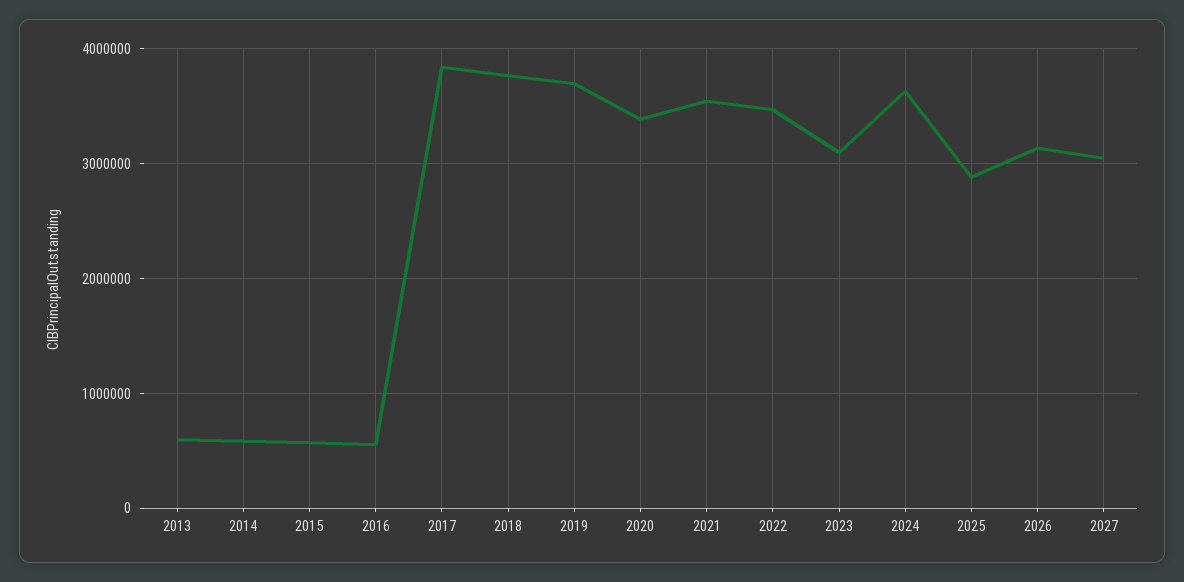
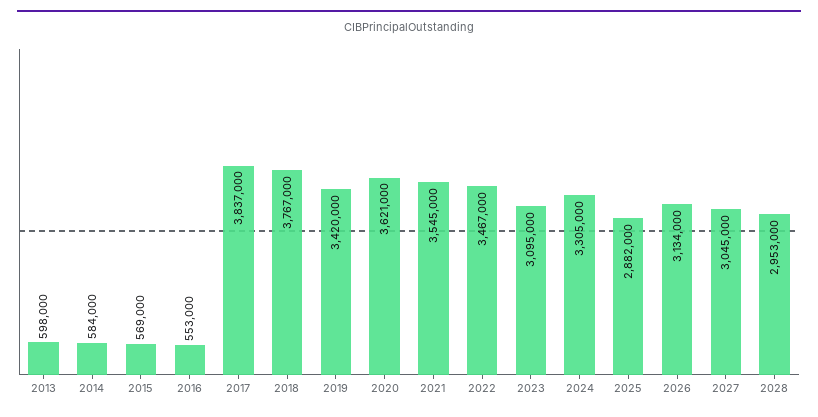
2019: 3700000 -> 3420000
2020: 3400000 -> 3621000
2024: 3600000 -> 3305000
2028: none -> 2953000

